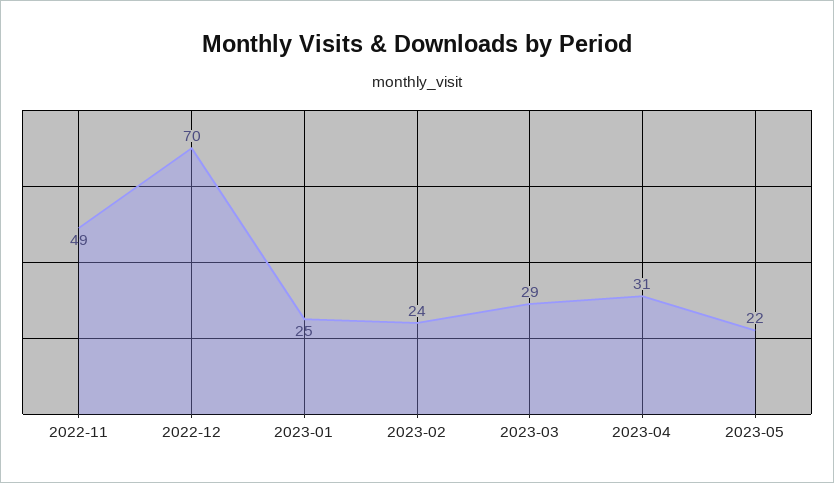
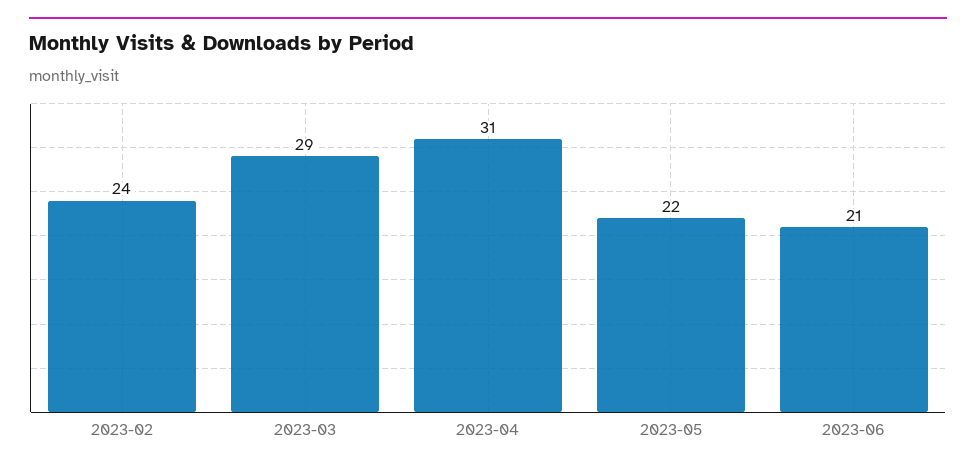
2022-11: 49 -> none
2022-12: 70 -> none
2023-01: 25 -> none
2023-06: none -> 21

